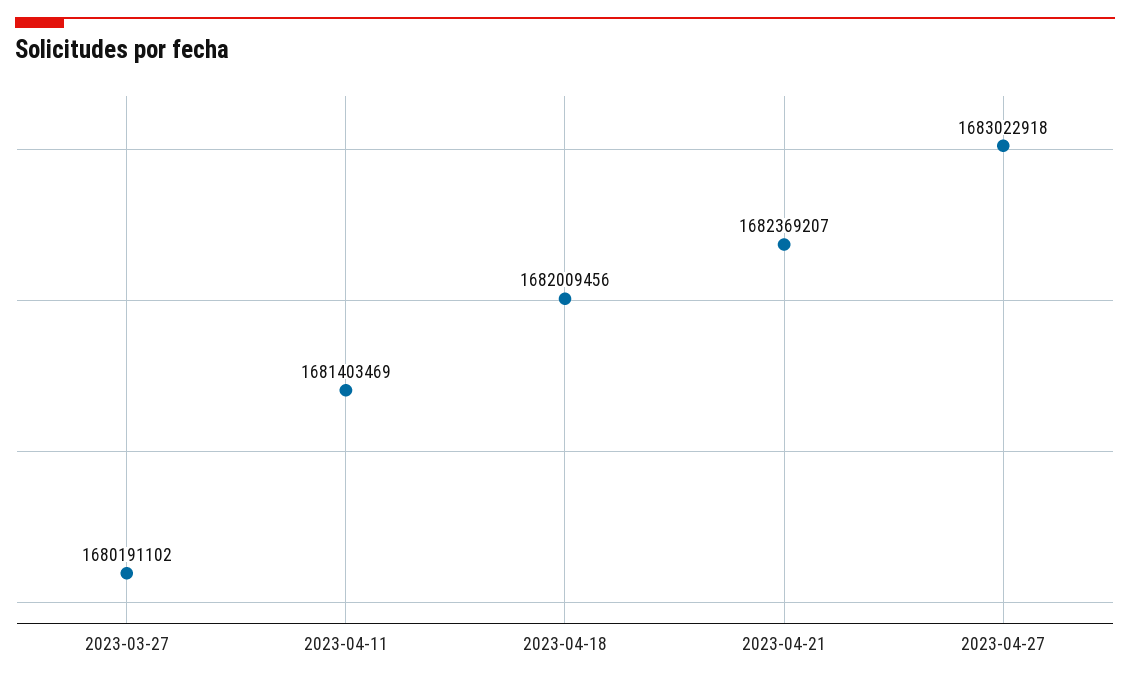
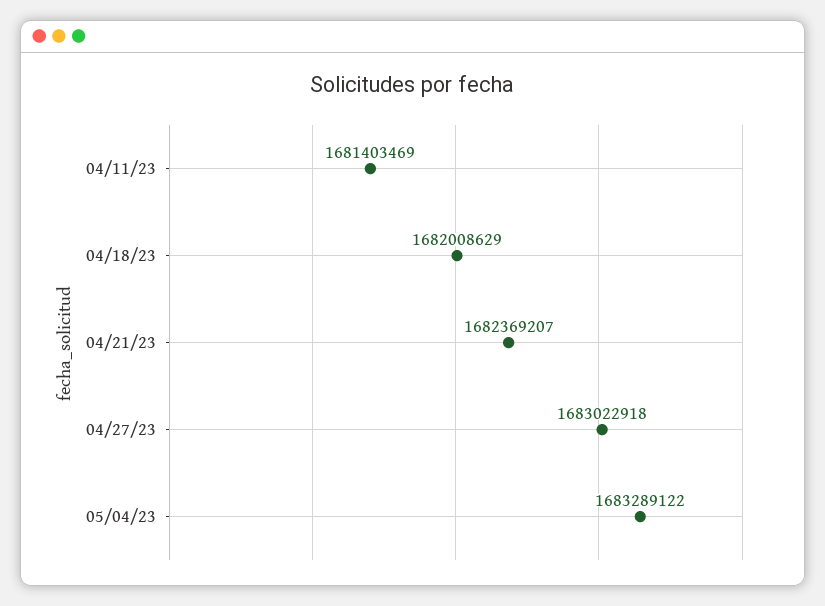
2023-03-27: 1680191102 -> none
2023-04-18: 1682009456 -> 1682008629
05/04/23: none -> 1683289122

